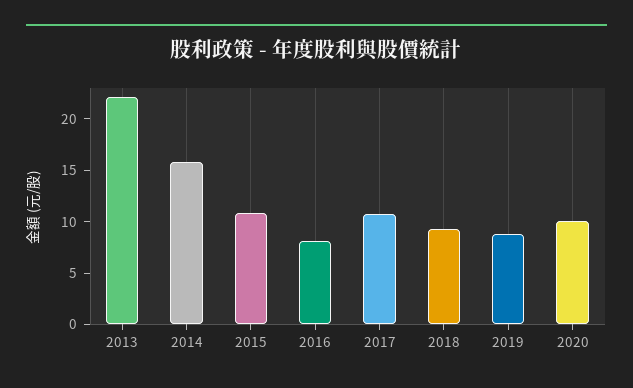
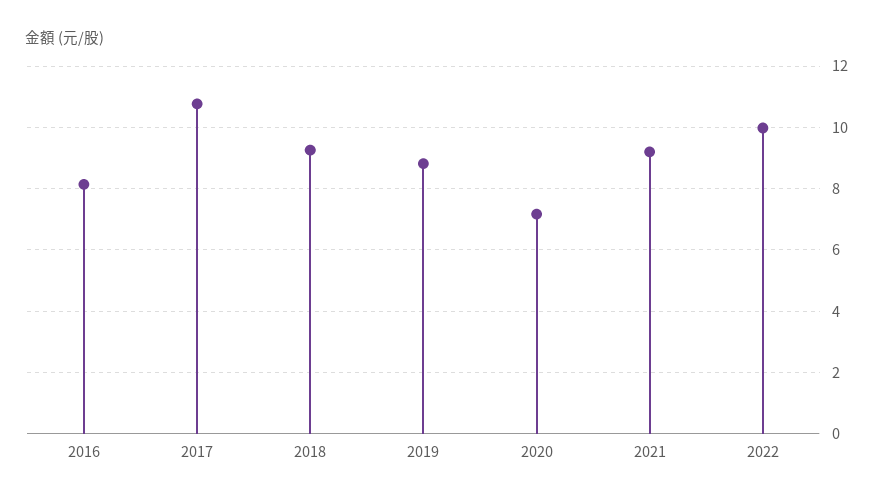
2013: 22 -> none
2014: 16 -> none
2015: 11 -> none
2020: 10 -> 7.2
2021: none -> 9.2
2022: none -> 10

